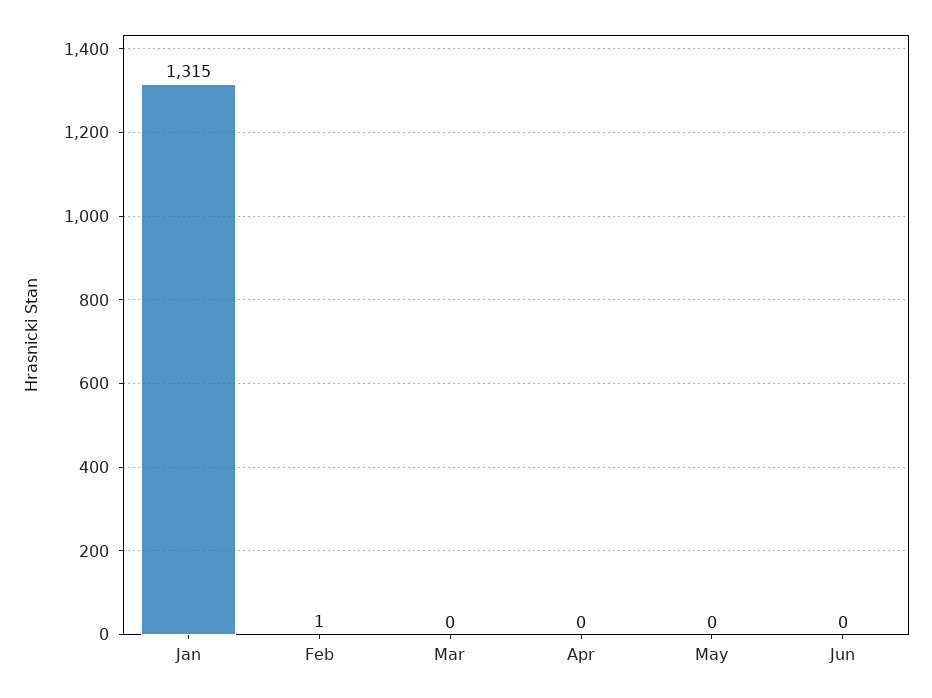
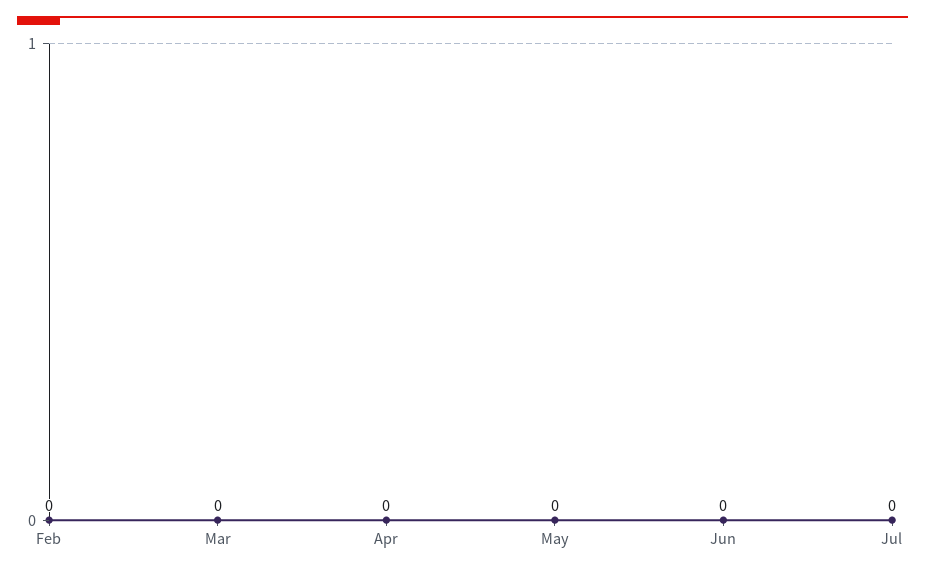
Jan: 1315 -> none
Feb: 1 -> 0
Jul: none -> 0

